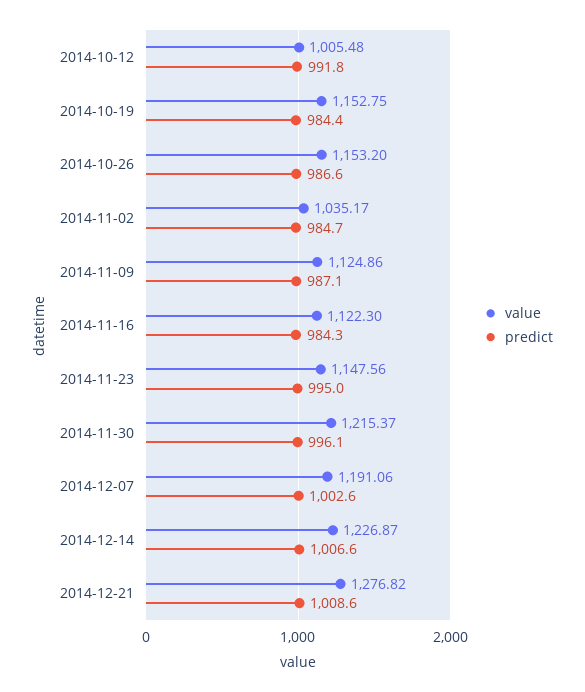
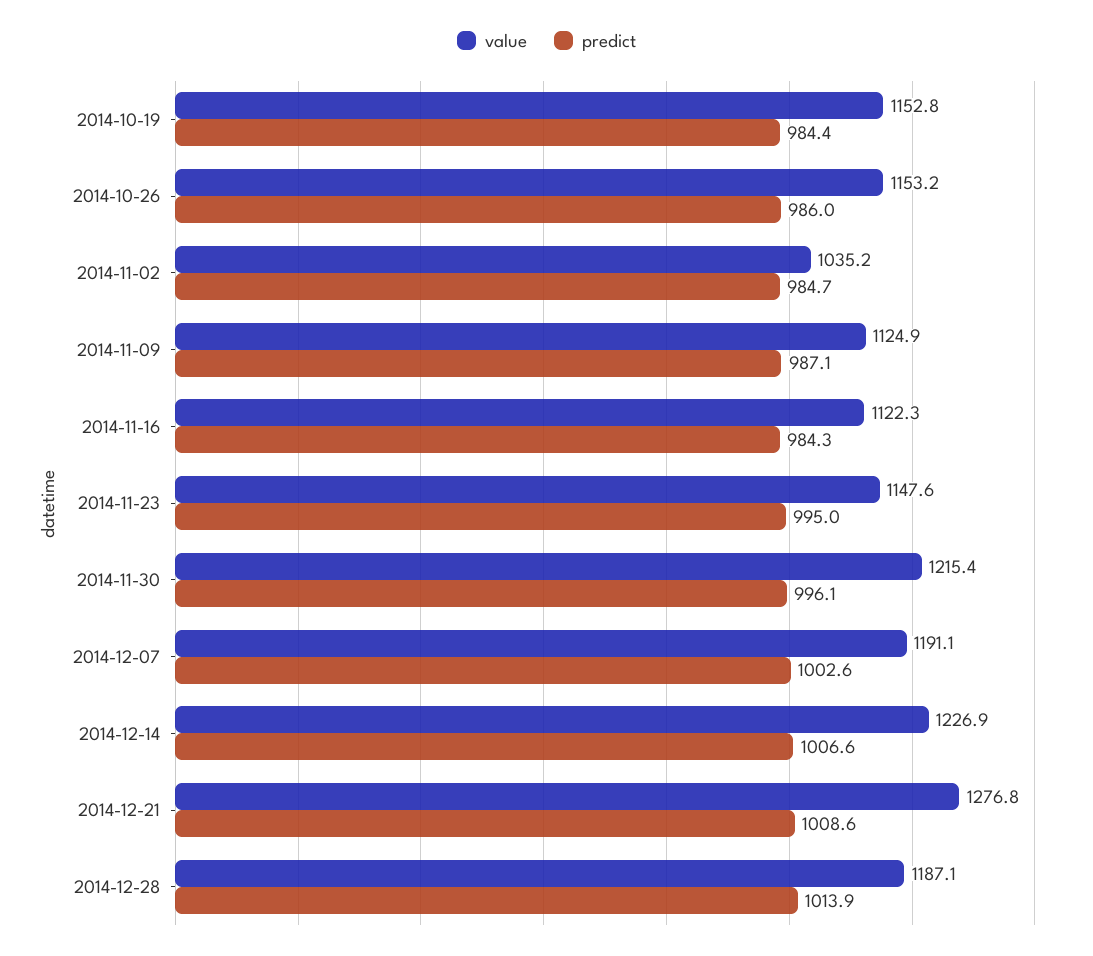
value, 2014-10-12: 1005.48 -> none
predict, 2014-10-12: 991.8 -> none
predict, 2014-10-26: 986.6 -> 986
value, 2014-12-28: none -> 1187.1
predict, 2014-12-28: none -> 1013.9

